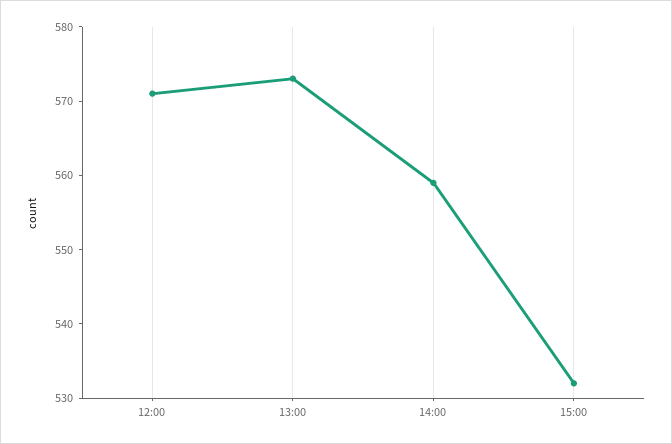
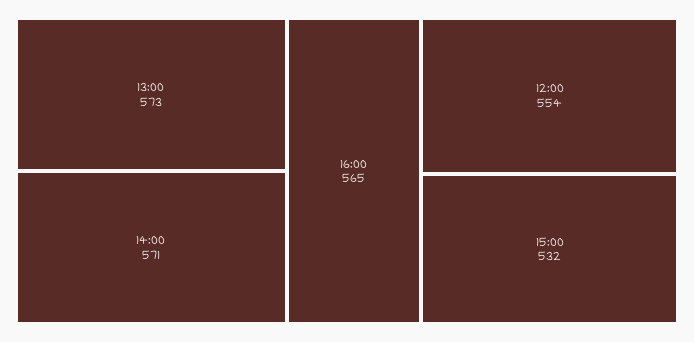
12:00: 570 -> 554
14:00: 560 -> 571
16:00: none -> 565

